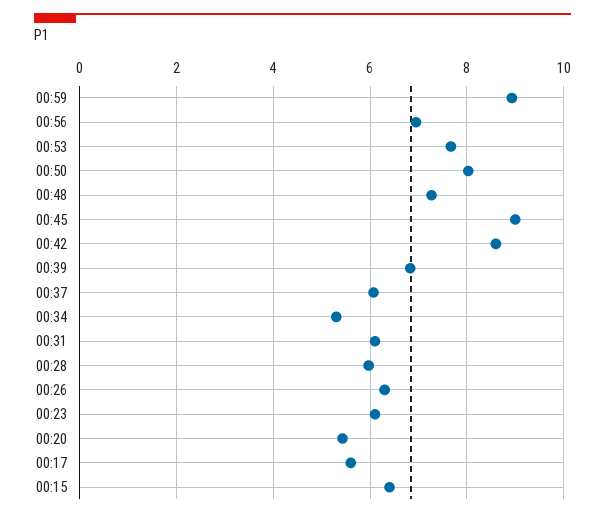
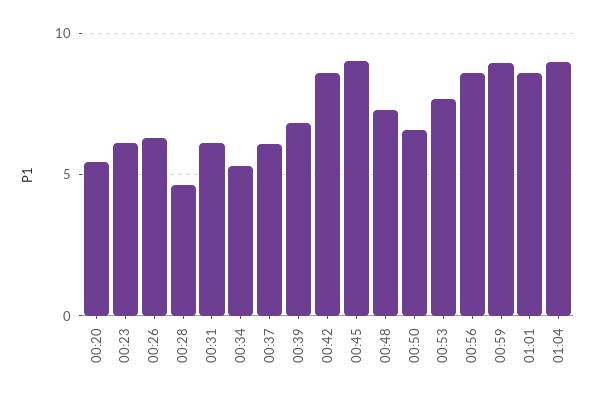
00:56: 7 -> 8.5
00:50: 8 -> 6.5
00:28: 6 -> 4.5
00:17: 5.6 -> none
00:15: 6.4 -> none
01:01: none -> 8.5
01:04: none -> 9

